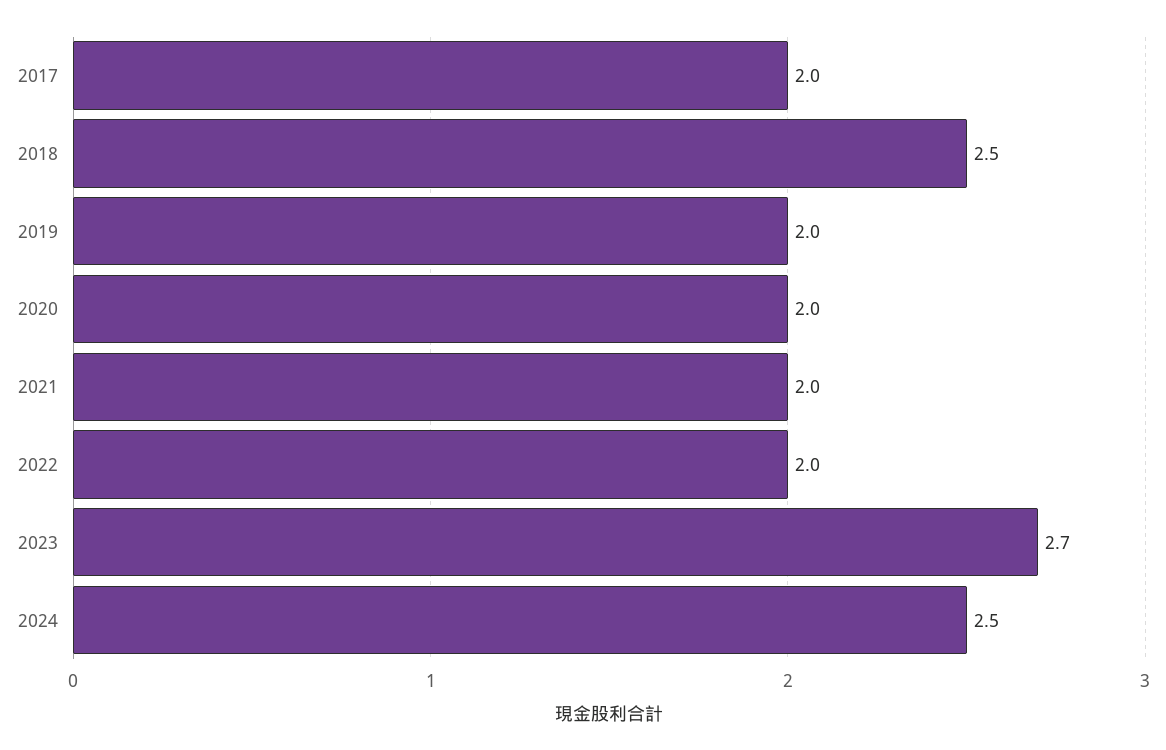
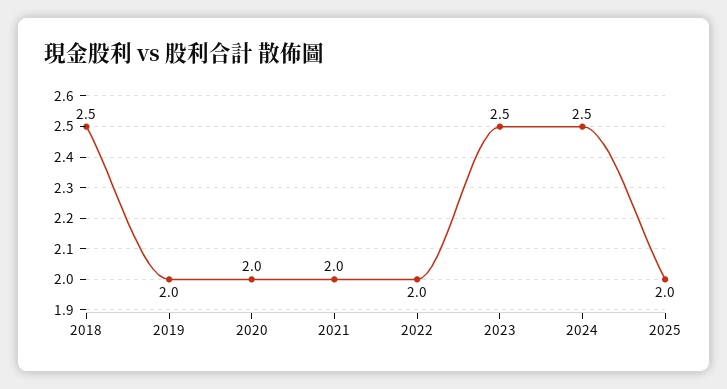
2017: 2 -> none
2023: 2.7 -> 2.5
2025: none -> 2

